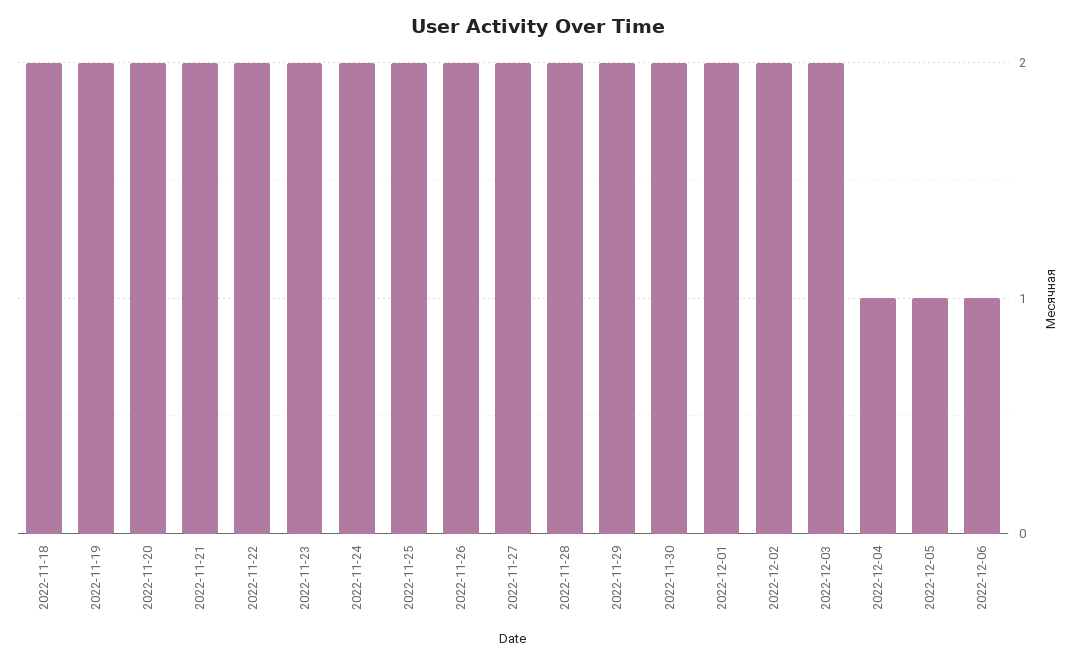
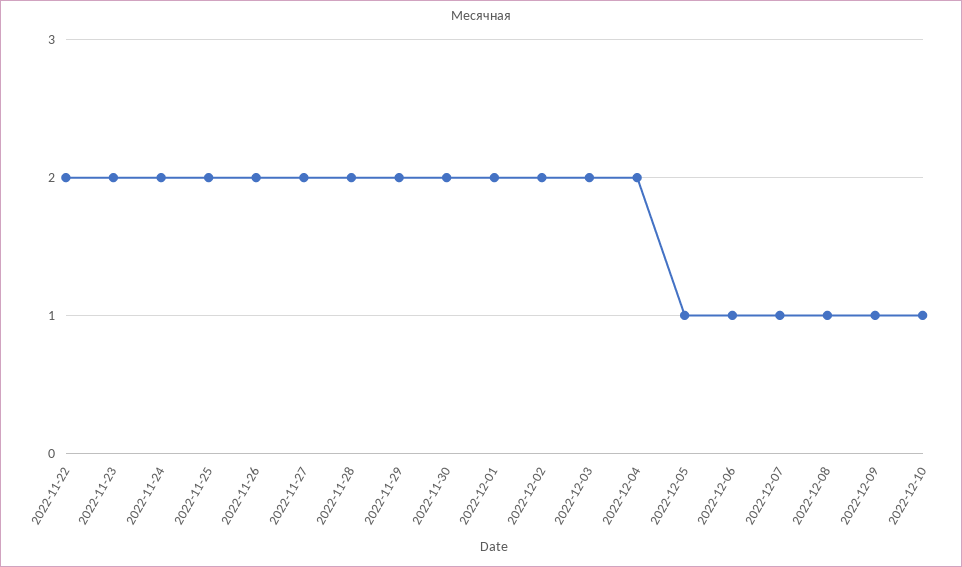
2022-11-18: 2 -> none
2022-11-19: 2 -> none
2022-11-20: 2 -> none
2022-11-21: 2 -> none
2022-12-04: 1 -> 2
2022-12-07: none -> 1
2022-12-08: none -> 1
2022-12-09: none -> 1
2022-12-10: none -> 1

